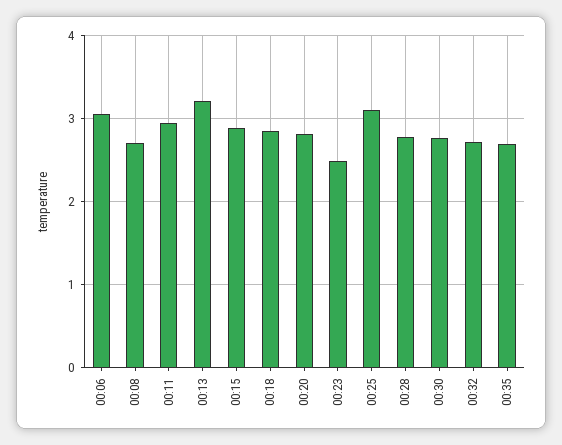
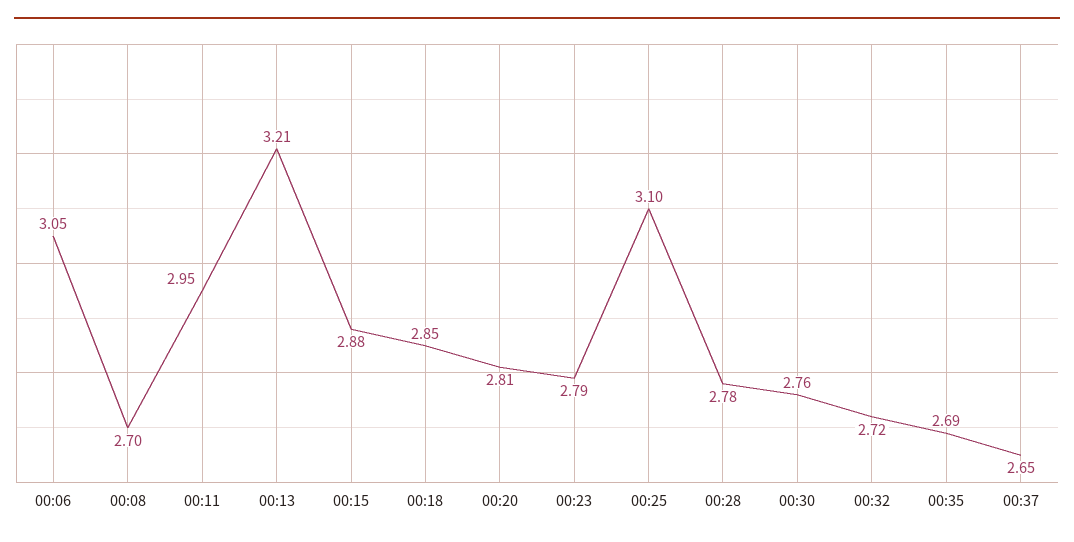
00:23: 2.5 -> 2.79
00:37: none -> 2.65

